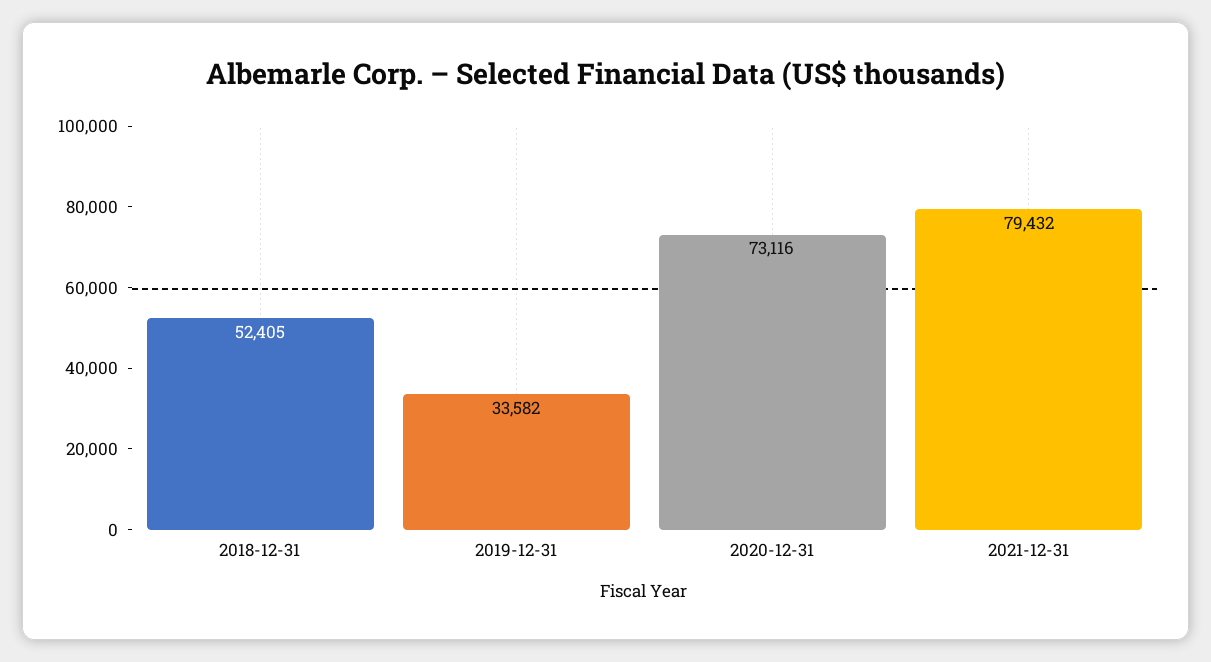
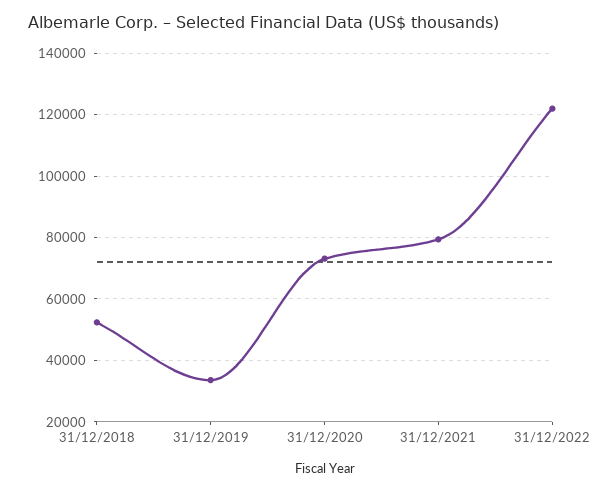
31/12/2022: none -> 122000

